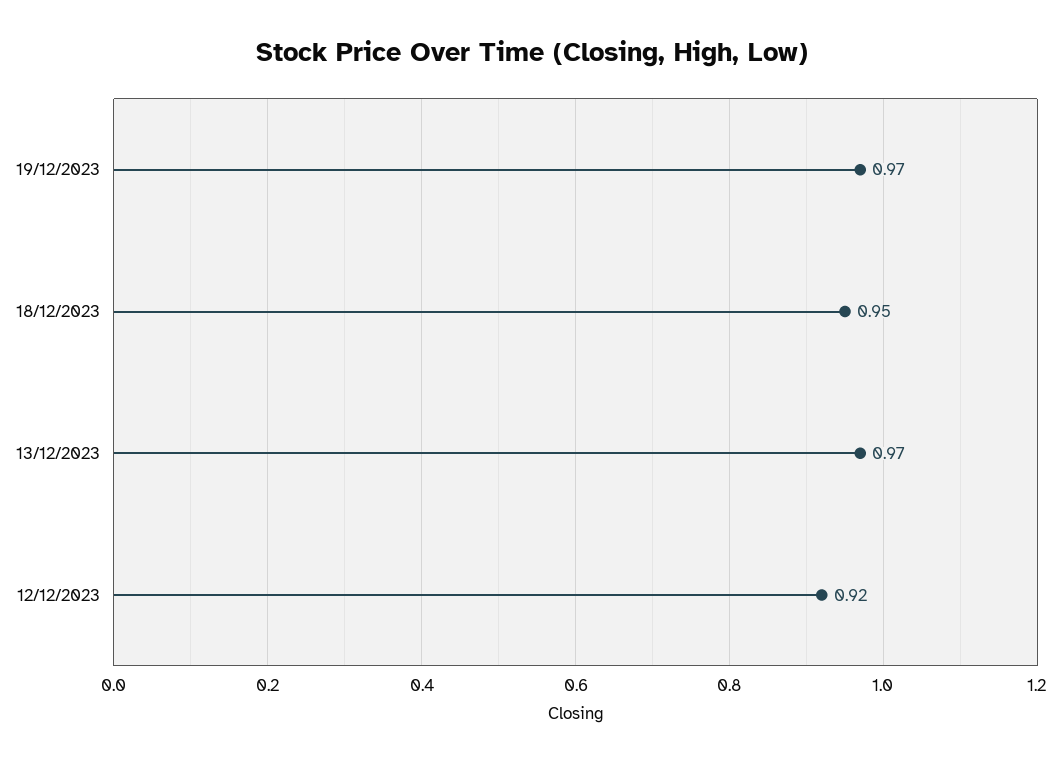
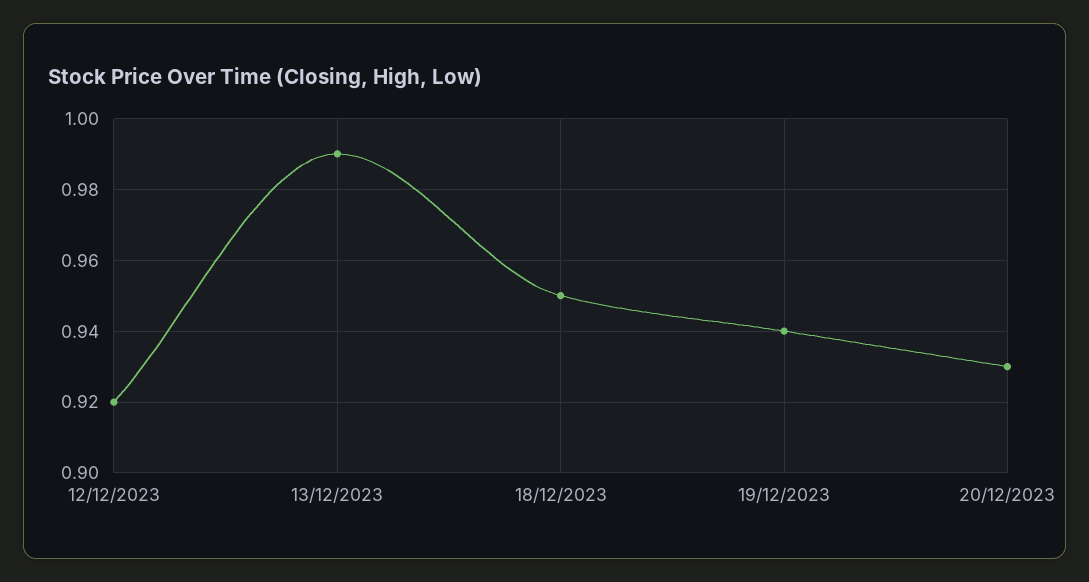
19/12/2023: 0.97 -> 0.94
13/12/2023: 0.97 -> 0.99
20/12/2023: none -> 0.93

